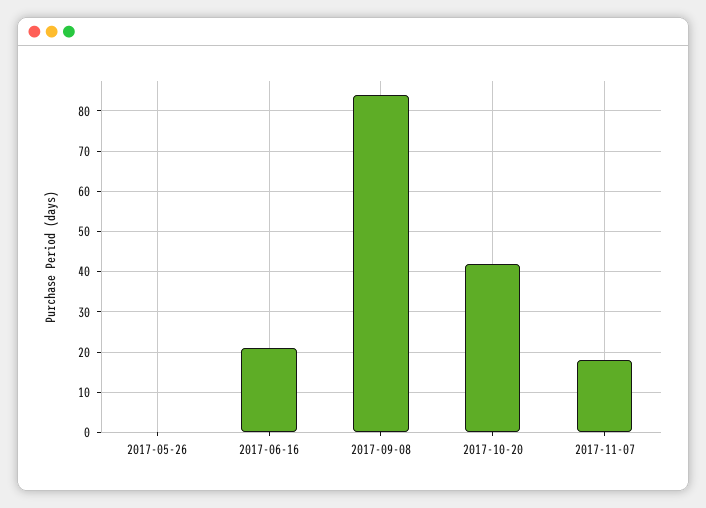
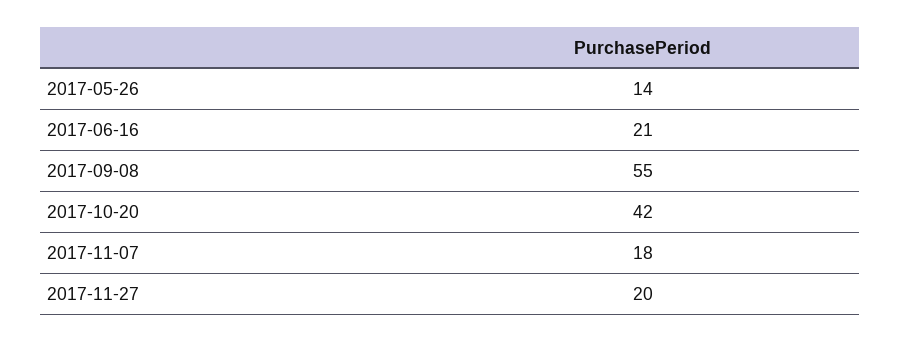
2017-05-26: 0 -> 14
2017-09-08: 85 -> 55
2017-11-27: none -> 20

